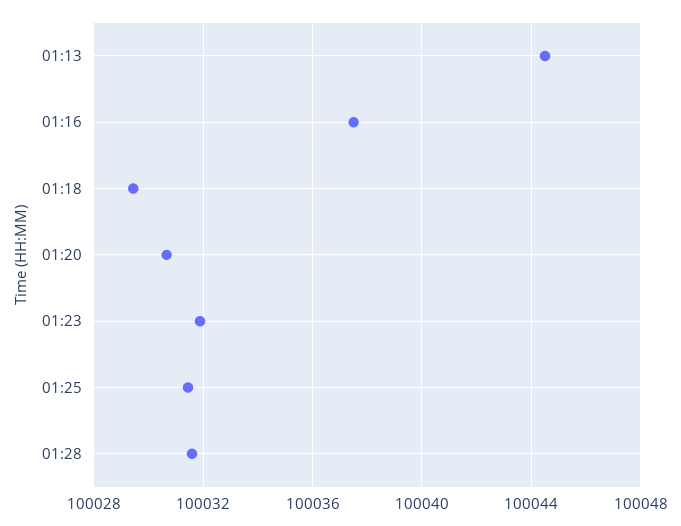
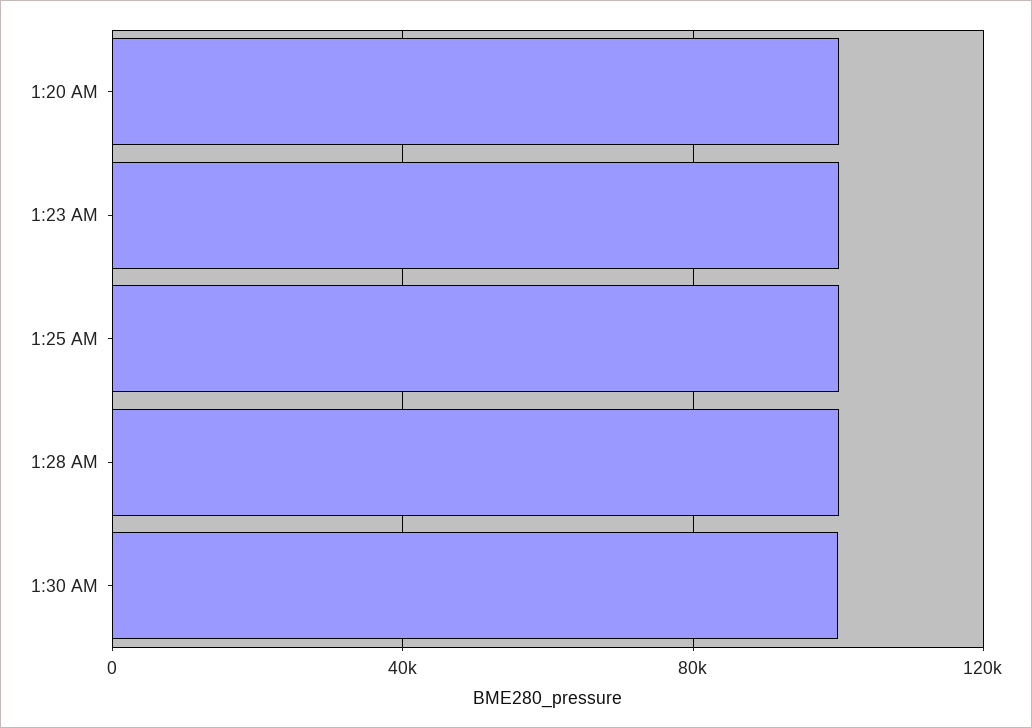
01:13: 100044.5 -> none
01:16: 100037.5 -> none
01:18: 100029.5 -> none
1:30 AM: none -> 100000

